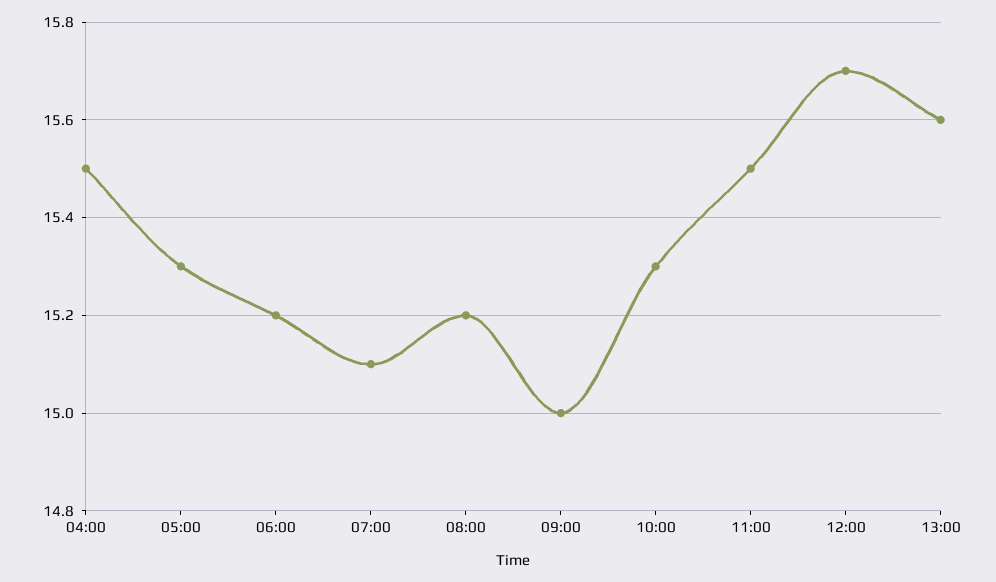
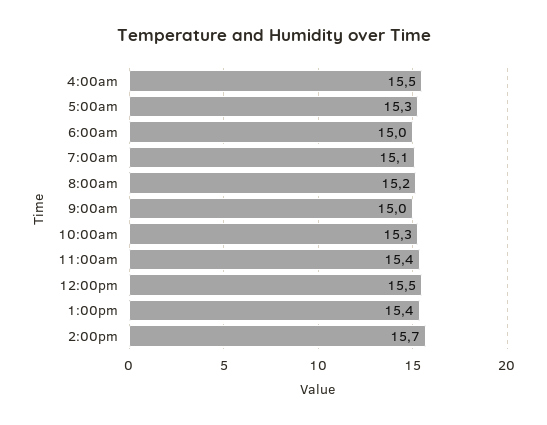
06:00: 15.2 -> 15
11:00: 15.5 -> 15.4
12:00: 15.7 -> 15.5
13:00: 15.6 -> 15.4
2:00pm: none -> 15.7

